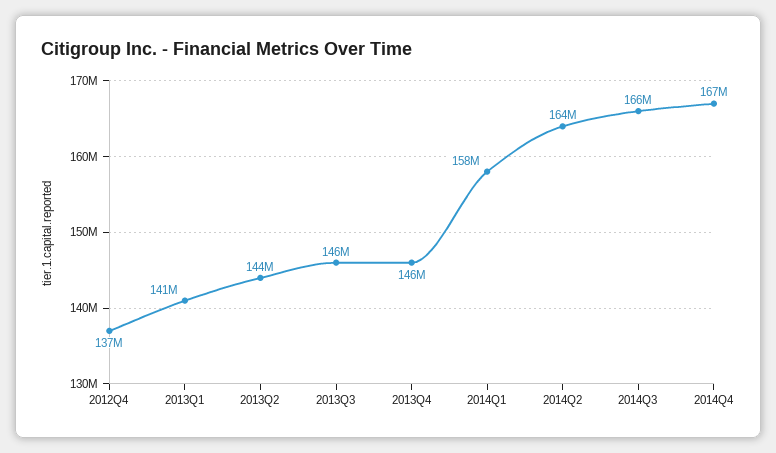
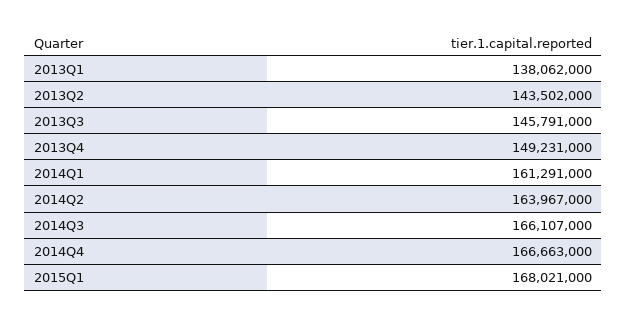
2012Q4: 137000000 -> none
2013Q1: 141000000 -> 138062000
2013Q4: 146000000 -> 149231000
2014Q1: 158000000 -> 161291000
2015Q1: none -> 168021000

